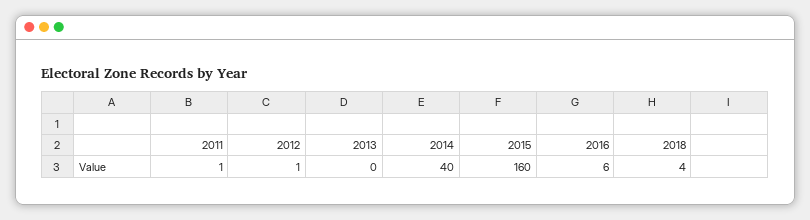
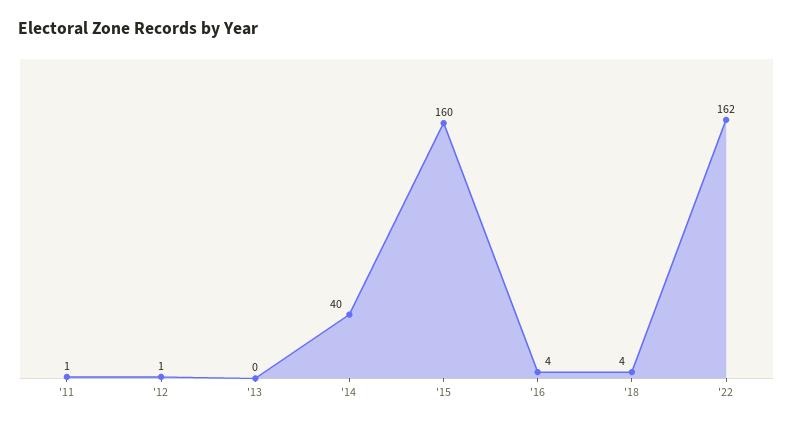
2016: 6 -> 4
'22: none -> 162

